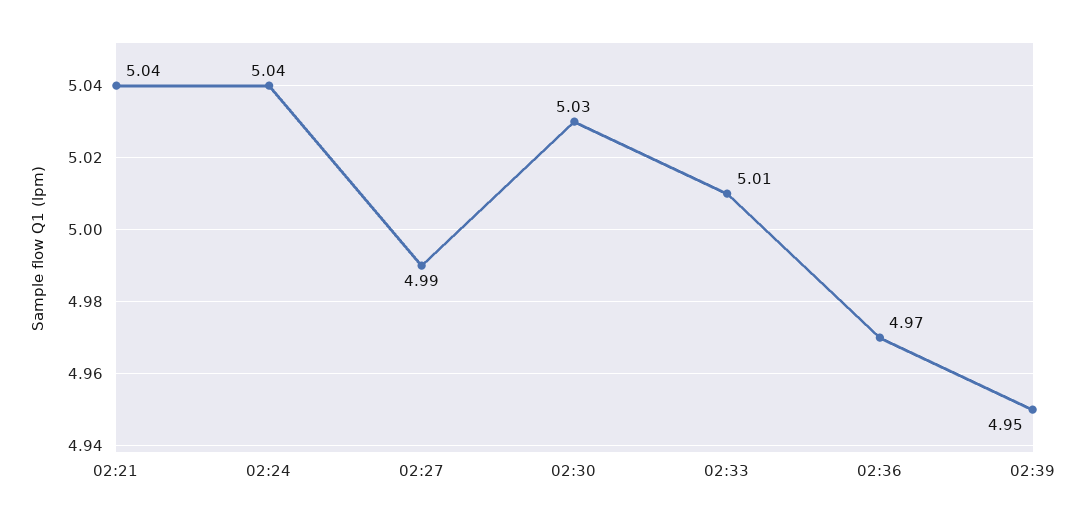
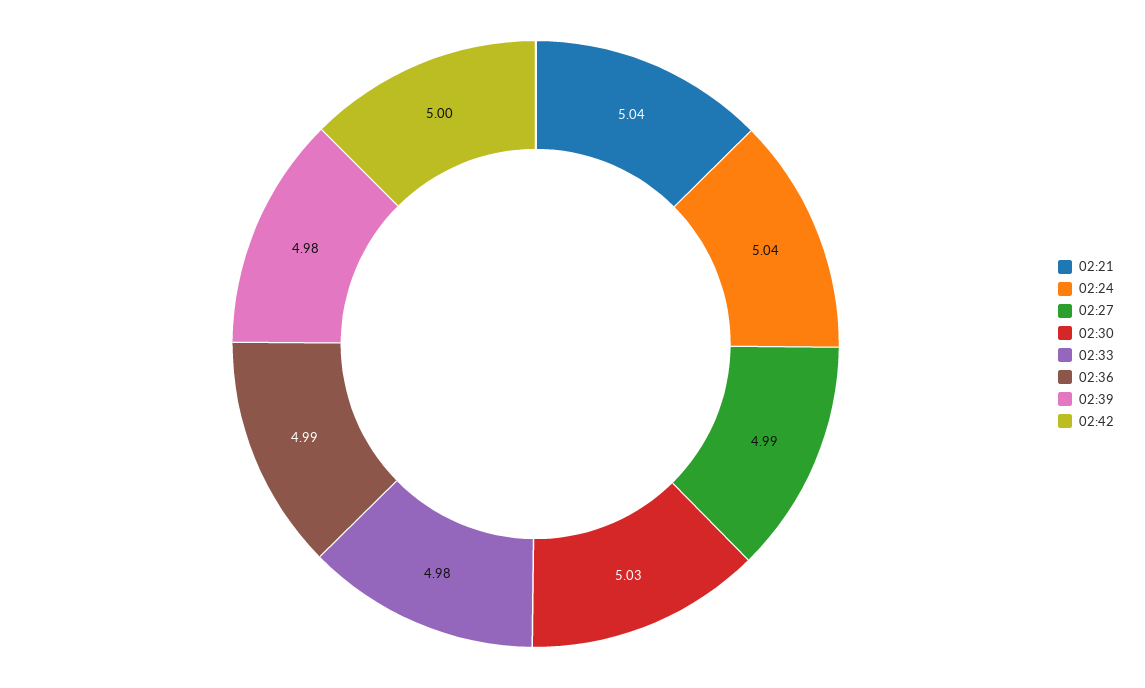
02:33: 5.01 -> 4.98
02:36: 4.97 -> 4.99
02:39: 4.95 -> 4.98
02:42: none -> 5

